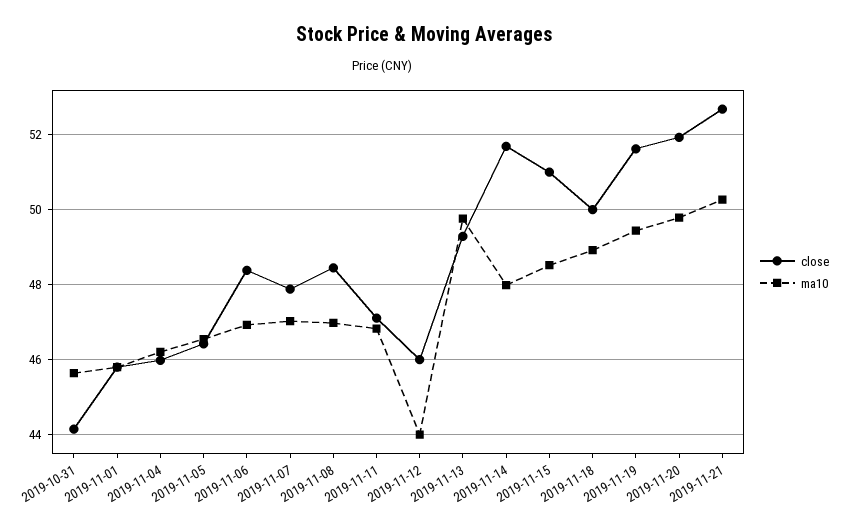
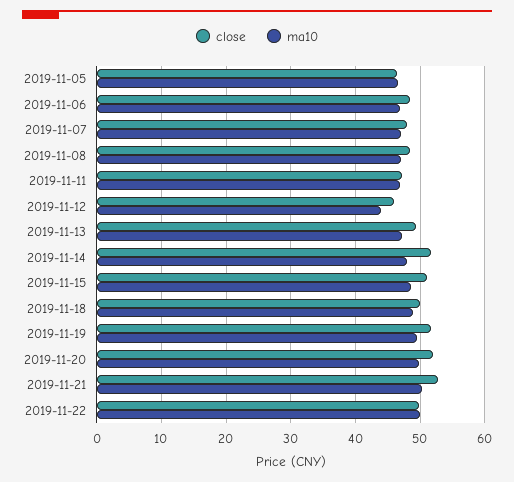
close, 2019-10-31: 44.2 -> none
ma10, 2019-10-31: 45.6 -> none
close, 2019-11-01: 45.8 -> none
ma10, 2019-11-01: 45.8 -> none
close, 2019-11-04: 46 -> none
ma10, 2019-11-04: 46.2 -> none
ma10, 2019-11-13: 49.8 -> 47
close, 2019-11-22: none -> 50
ma10, 2019-11-22: none -> 50

